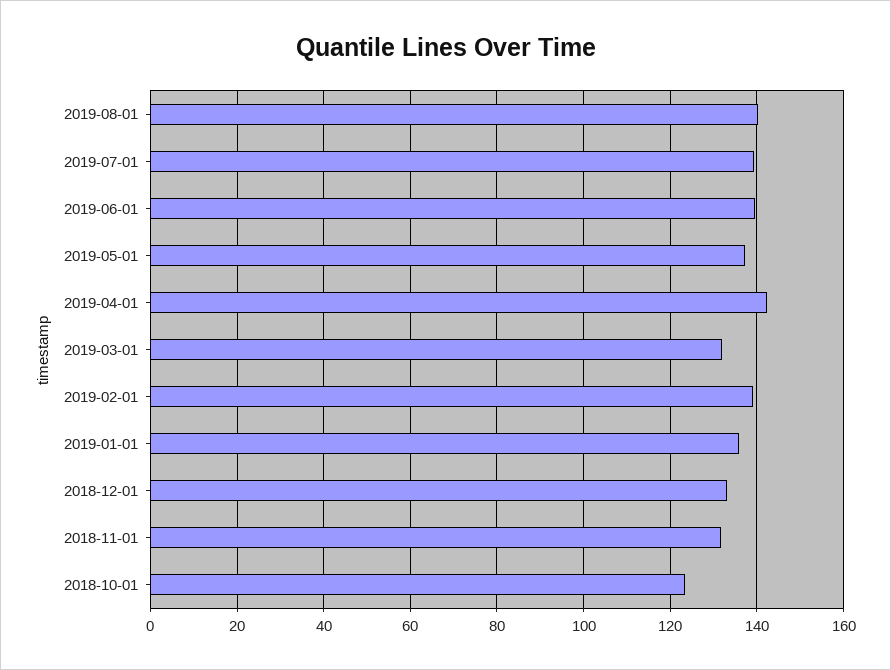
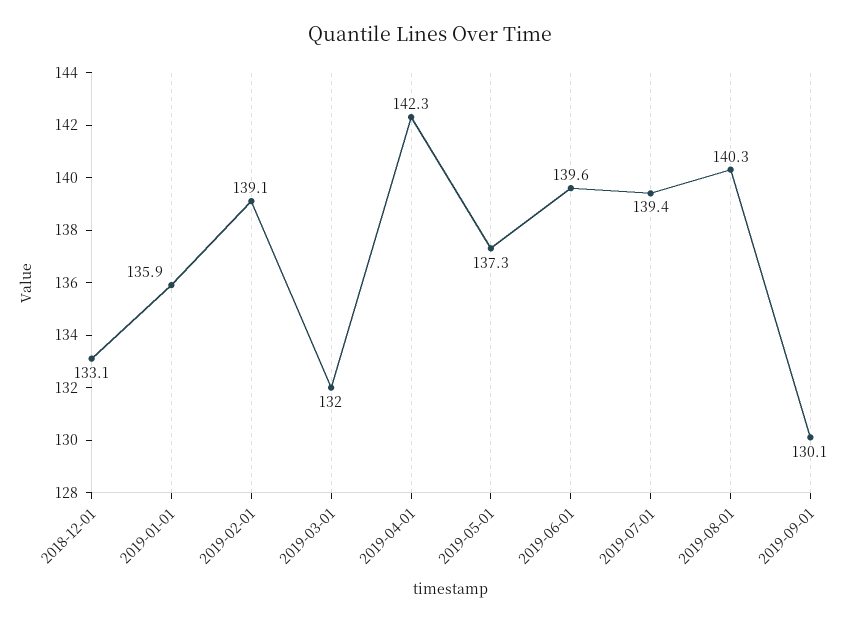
2018-11-01: 132 -> none
2018-10-01: 124 -> none
2019-09-01: none -> 130.1

